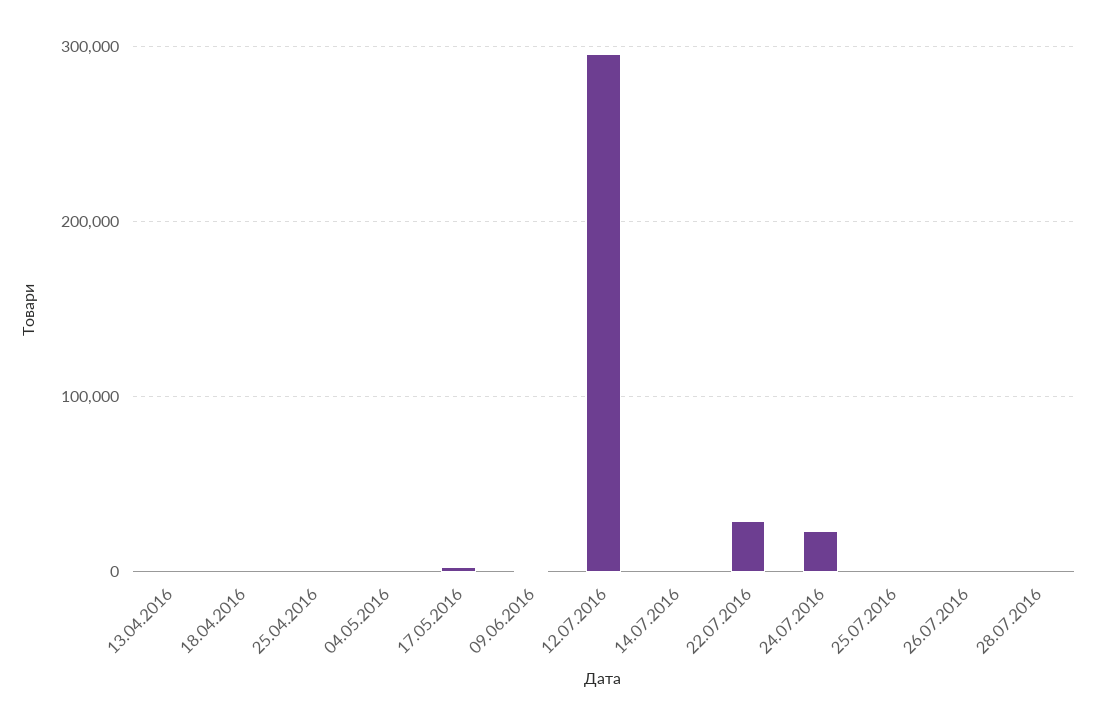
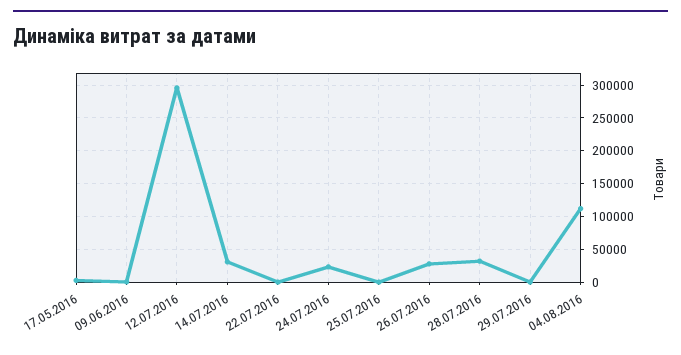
13.04.2016: 0 -> none
18.04.2016: 0 -> none
25.04.2016: 0 -> none
04.05.2016: 0 -> none
14.07.2016: 0 -> 30000
22.07.2016: 30000 -> 0
26.07.2016: 0 -> 30000
28.07.2016: 0 -> 30000
29.07.2016: none -> 0
04.08.2016: none -> 110000

